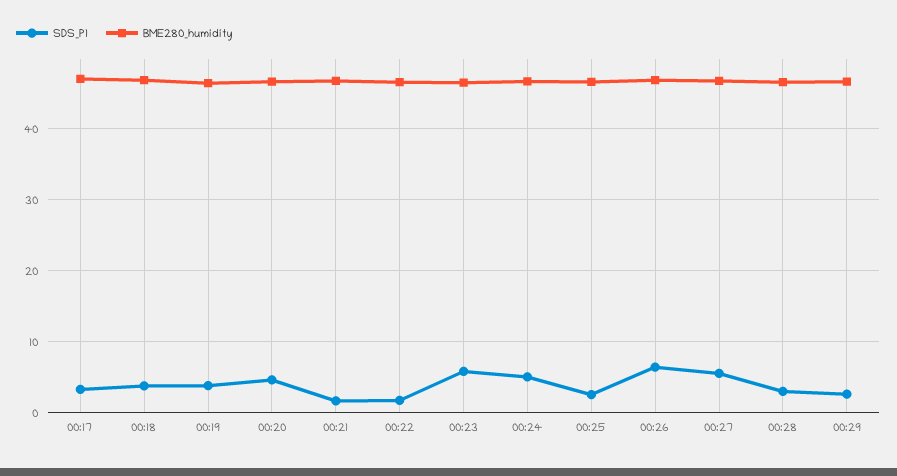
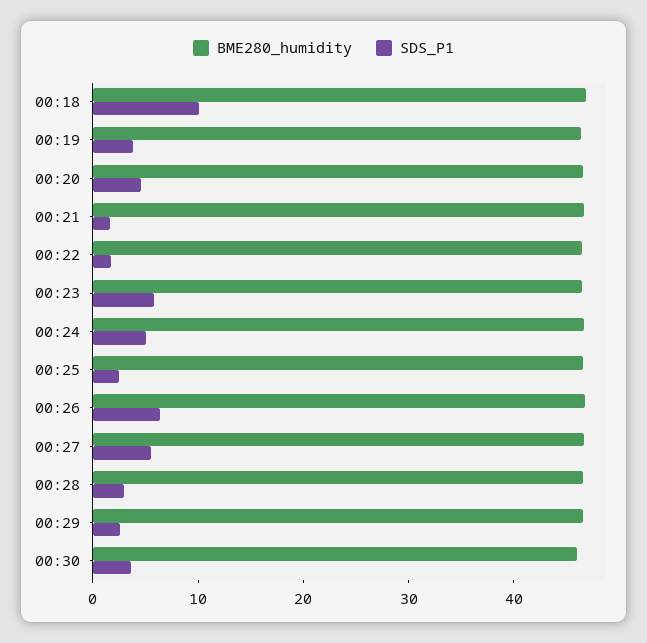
SDS_P1, 00:17: 3 -> none
BME280_humidity, 00:17: 47 -> none
SDS_P1, 00:18: 4 -> 10
BME280_humidity, 00:30: none -> 46
SDS_P1, 00:30: none -> 4

